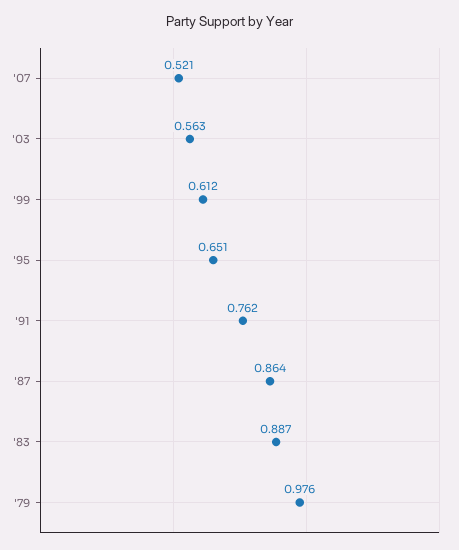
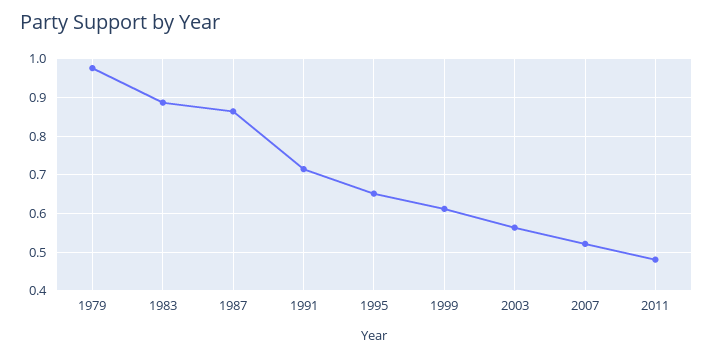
'91: 0.762 -> 0.72
2011: none -> 0.48

